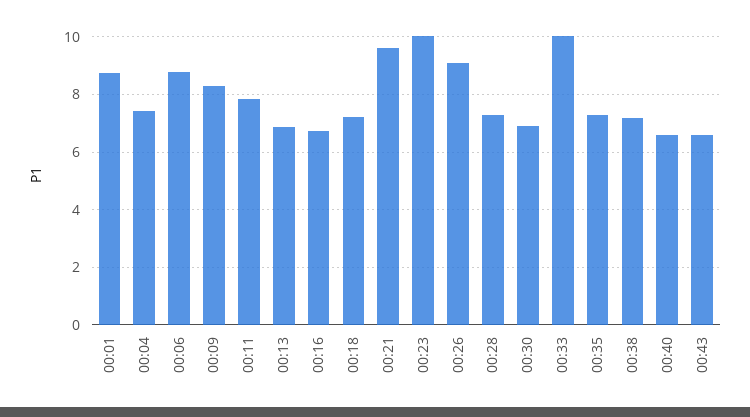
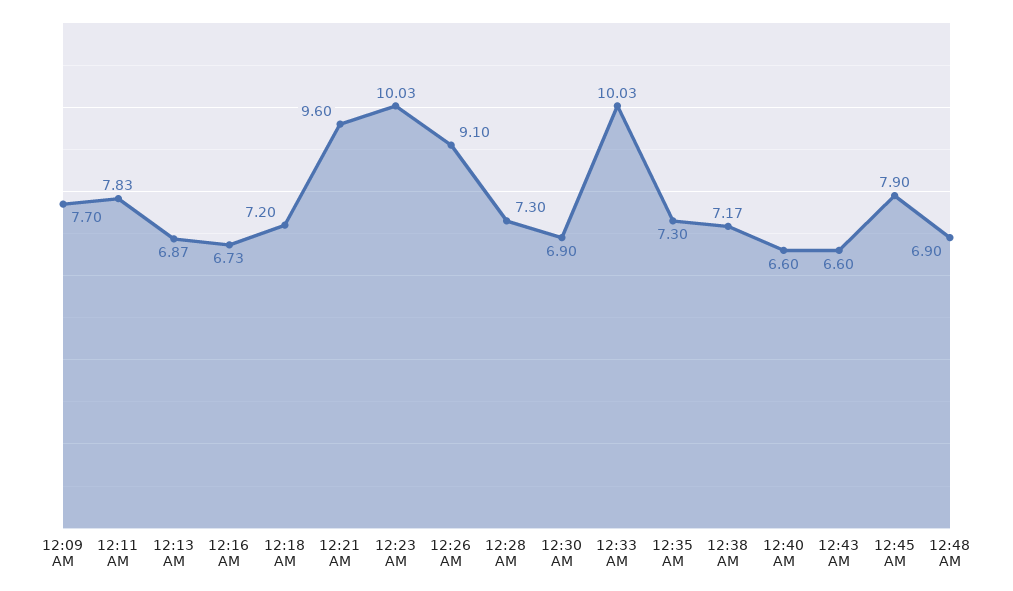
00:01: 8.75 -> none
00:04: 7.5 -> none
00:06: 8.75 -> none
00:09: 8.25 -> 7.7
12:45 AM: none -> 7.9
12:48 AM: none -> 6.9

